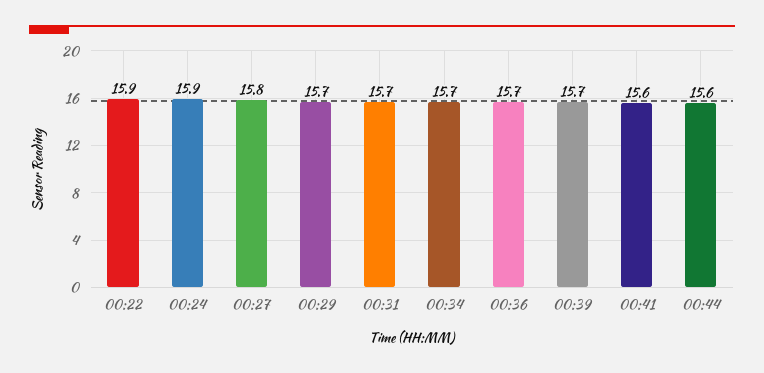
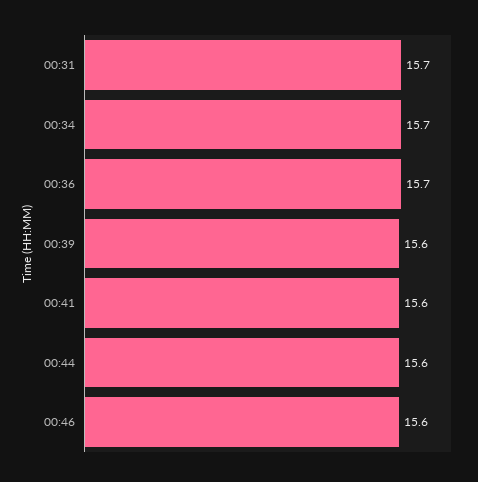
00:22: 15.9 -> none
00:24: 15.9 -> none
00:27: 15.8 -> none
00:29: 15.7 -> none
00:39: 15.7 -> 15.6
00:46: none -> 15.6

